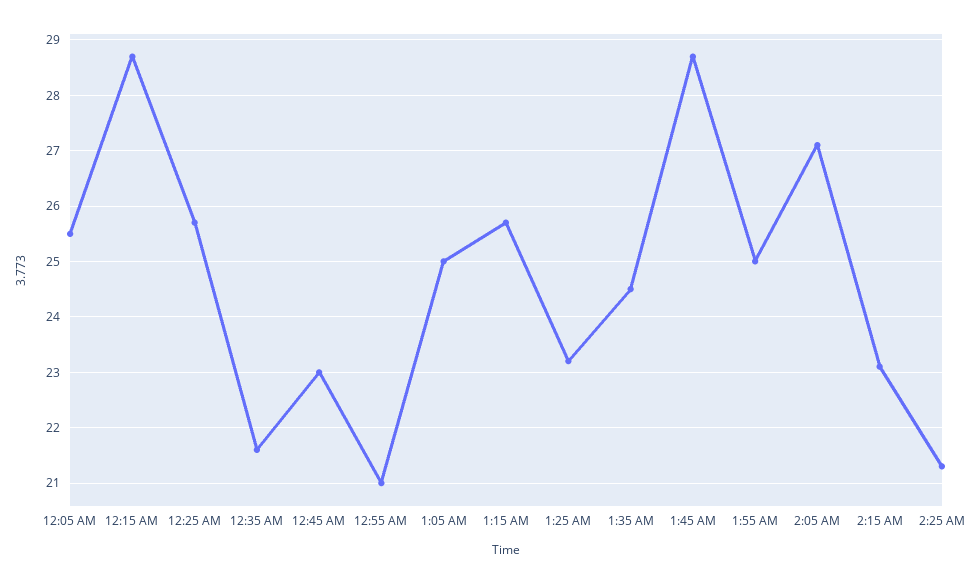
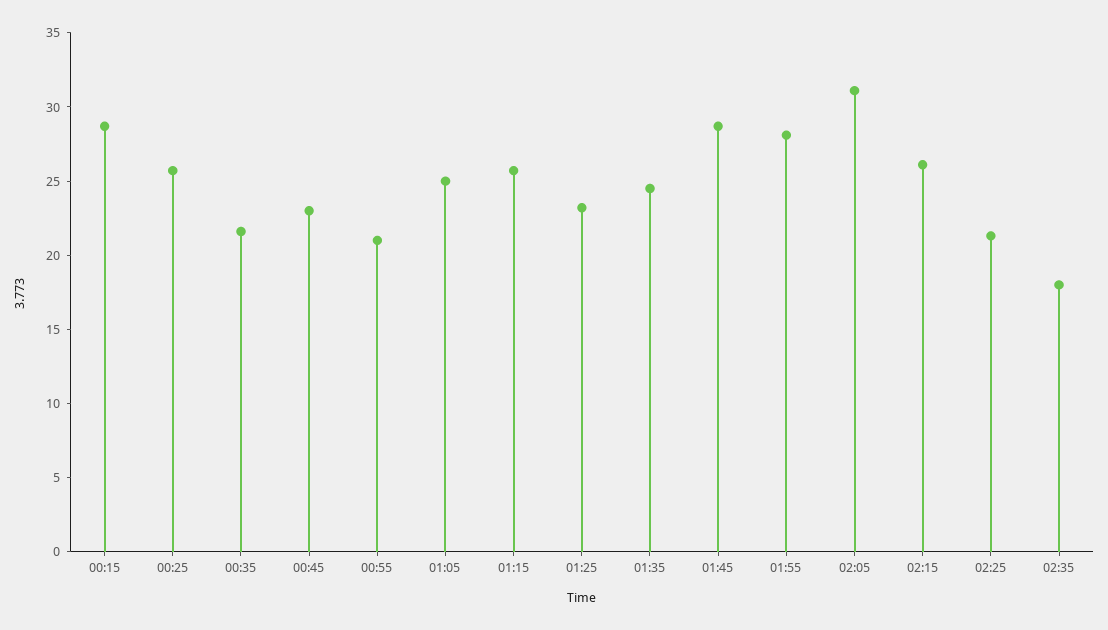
12:05 AM: 25.5 -> none
1:55 AM: 25 -> 28
2:05 AM: 27 -> 31
2:15 AM: 23 -> 26
02:35: none -> 18

